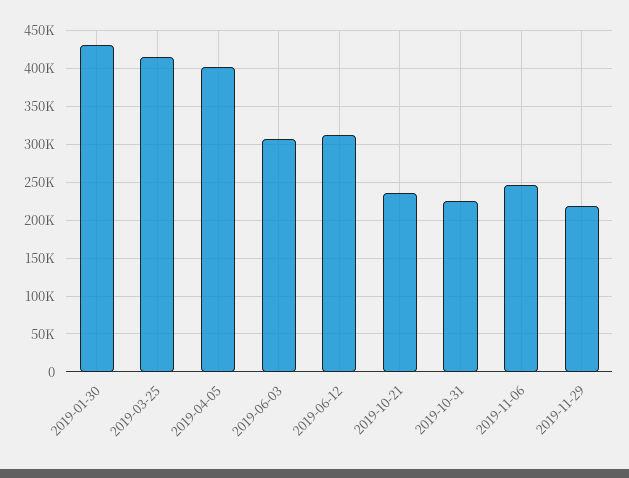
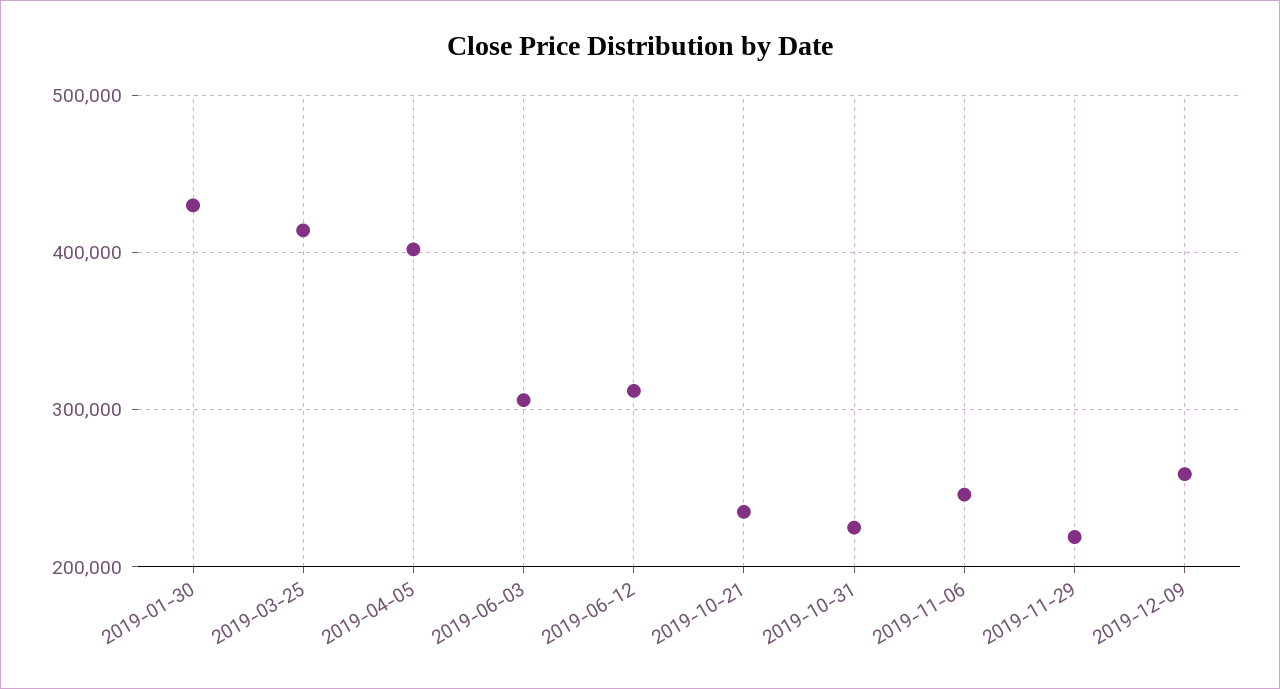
2019-12-09: none -> 260000

